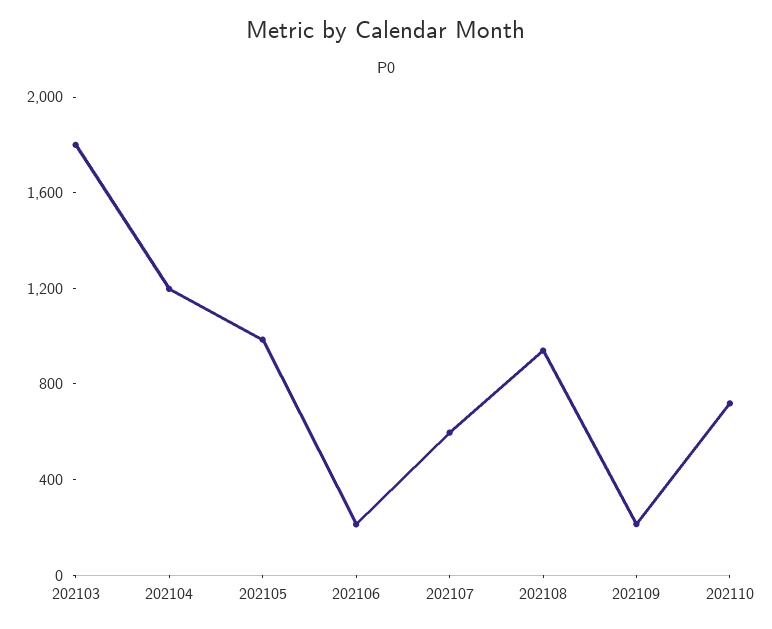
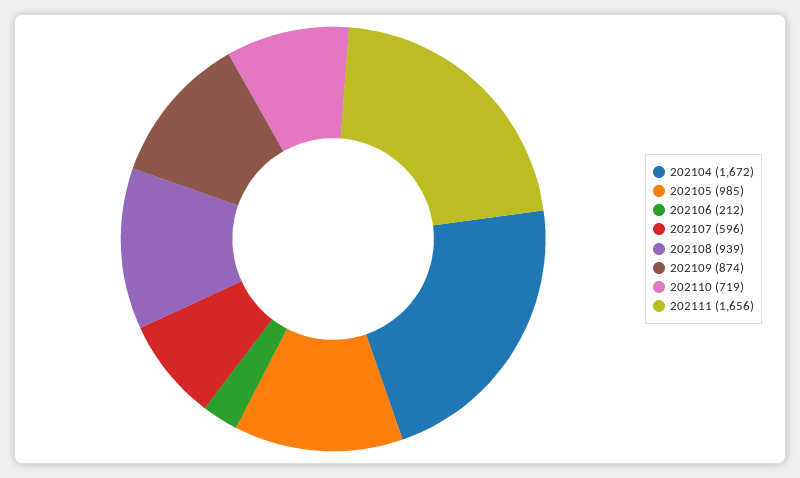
202103: 1800 -> none
202104: 1200 -> 1672
202109: 200 -> 874
202111: none -> 1656

